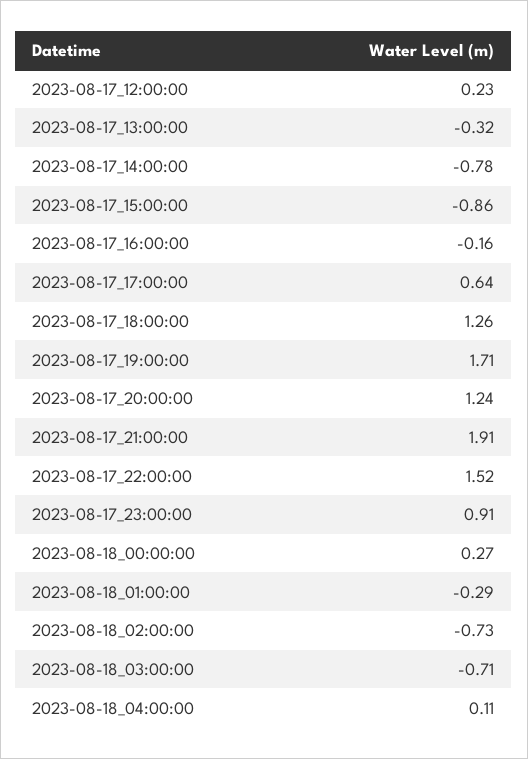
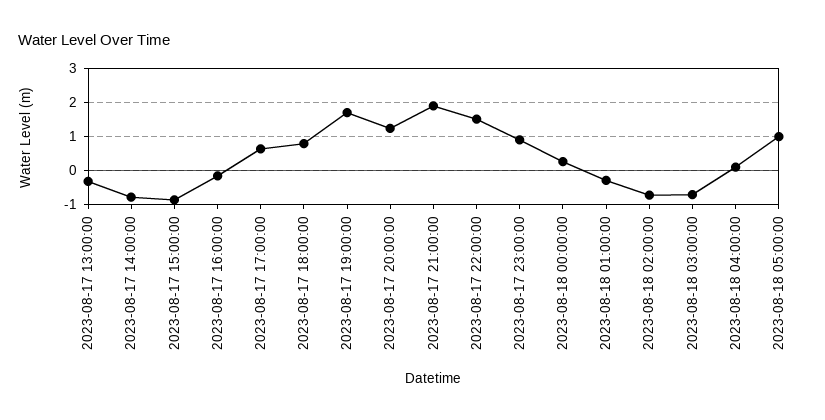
2023-08-17_12:00:00: 0.23 -> none
2023-08-17_18:00:00: 1.26 -> 0.8
2023-08-18 05:00:00: none -> 1

